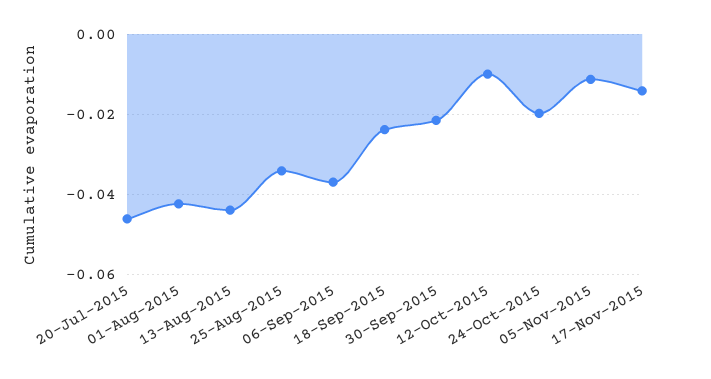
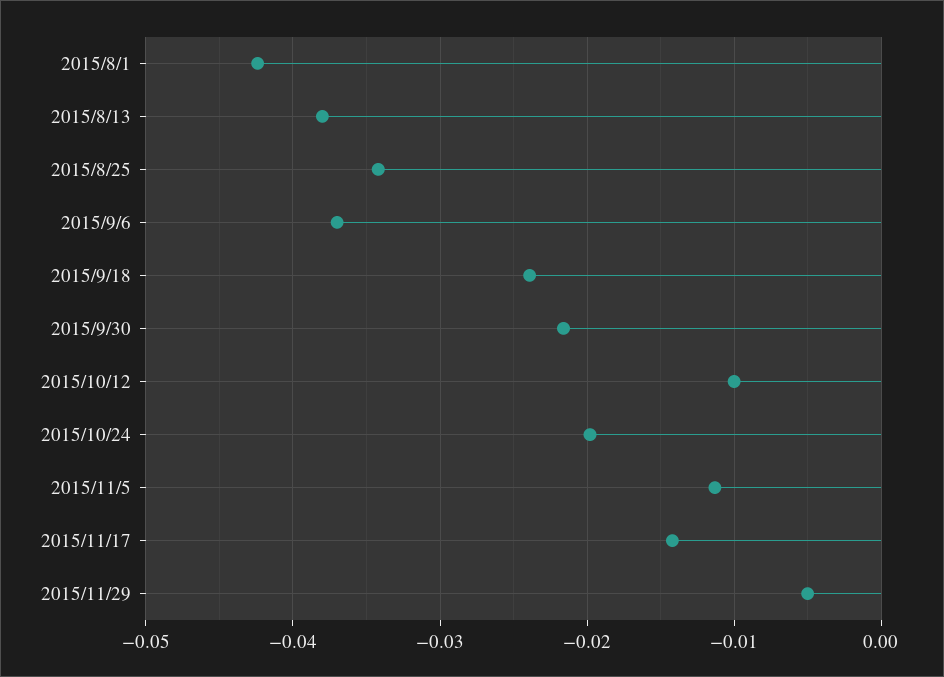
20-Jul-2015: -0.046 -> none
13-Aug-2015: -0.044 -> -0.038
2015/11/29: none -> -0.005

